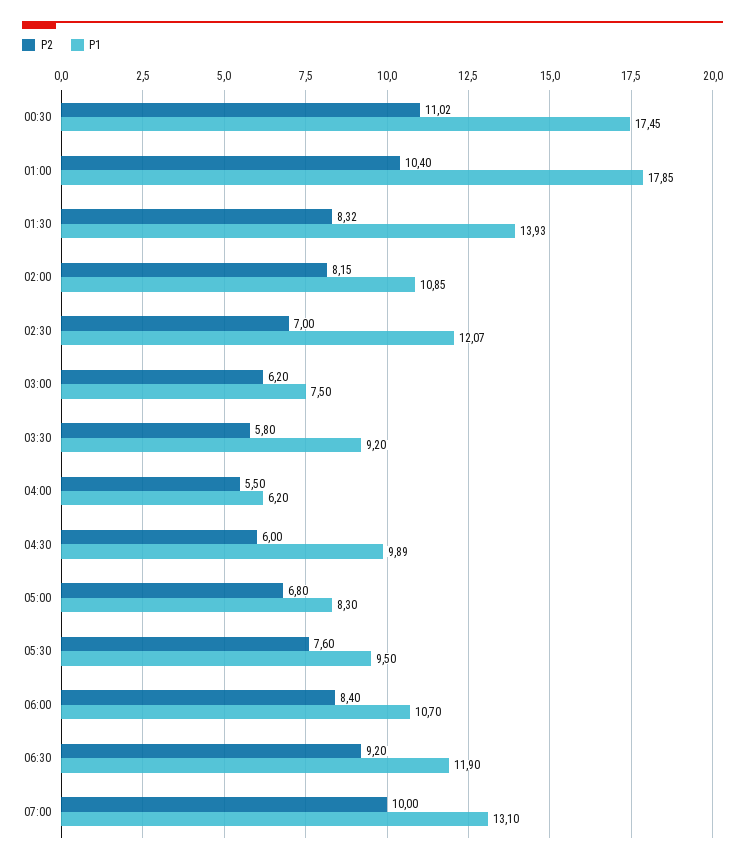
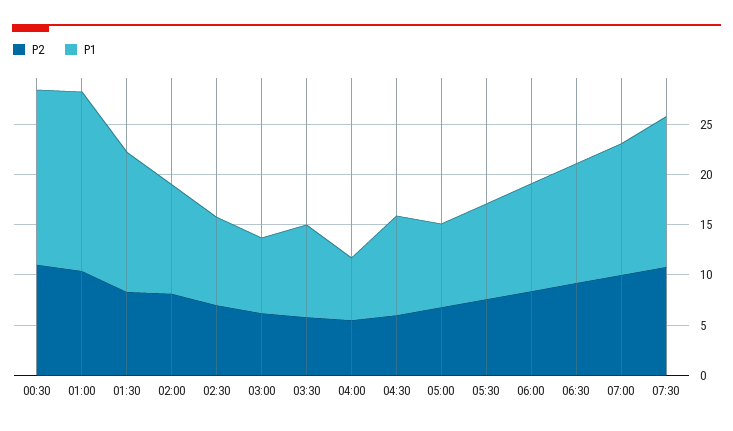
P1, 02:30: 12.07 -> 9
P2, 07:30: none -> 11
P1, 07:30: none -> 15

